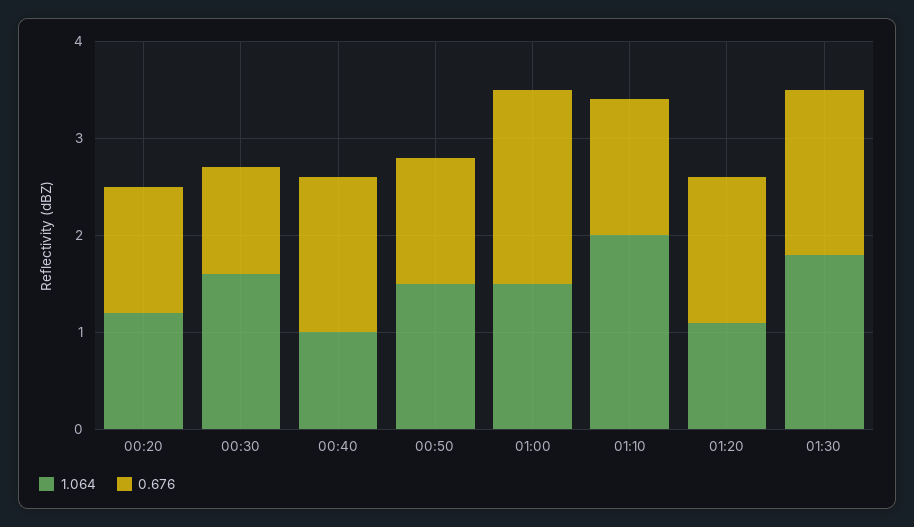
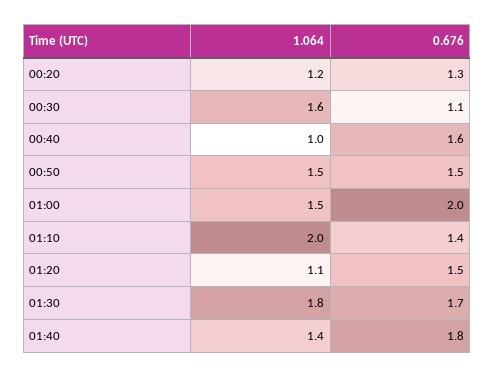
0.676, 00:50: 1.3 -> 1.5
1.064, 01:40: none -> 1.4
0.676, 01:40: none -> 1.8

